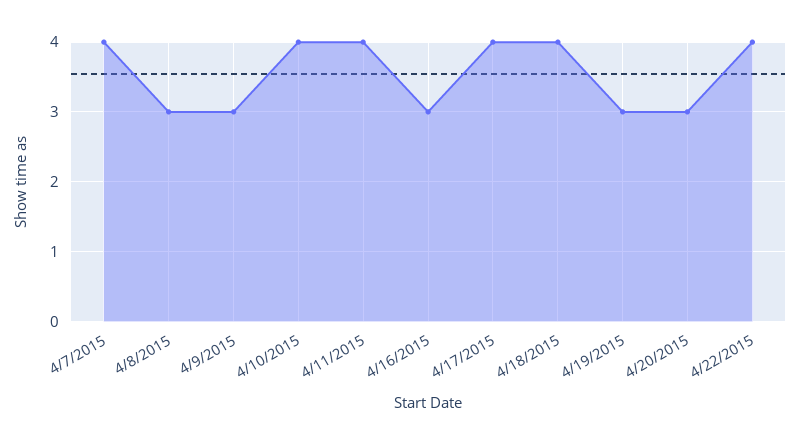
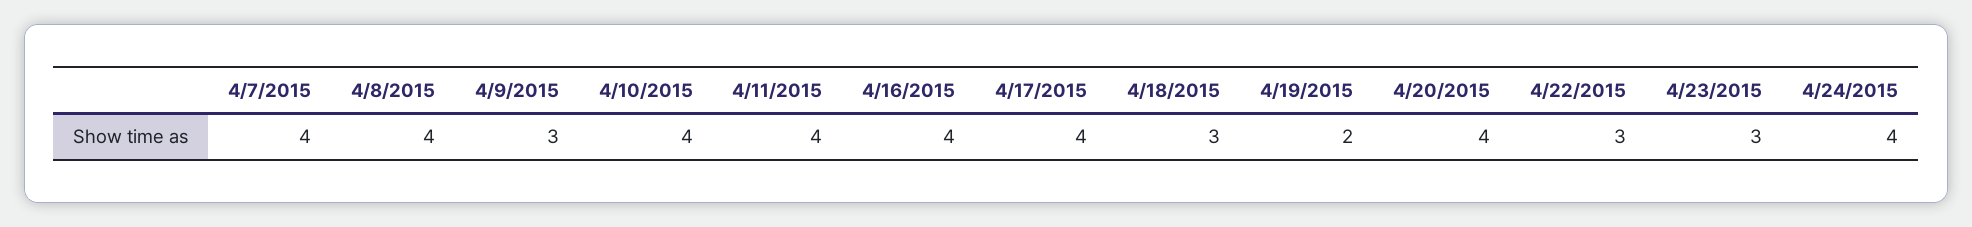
4/8/2015: 3 -> 4
4/16/2015: 3 -> 4
4/18/2015: 4 -> 3
4/19/2015: 3 -> 2
4/20/2015: 3 -> 4
4/22/2015: 4 -> 3
4/23/2015: none -> 3
4/24/2015: none -> 4

